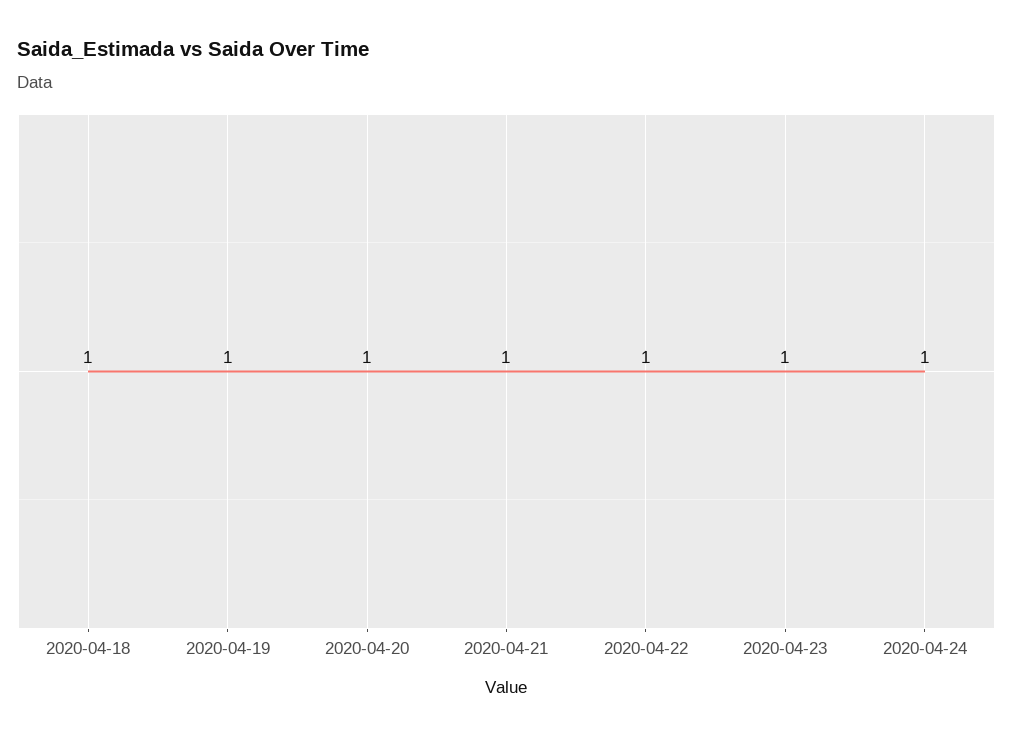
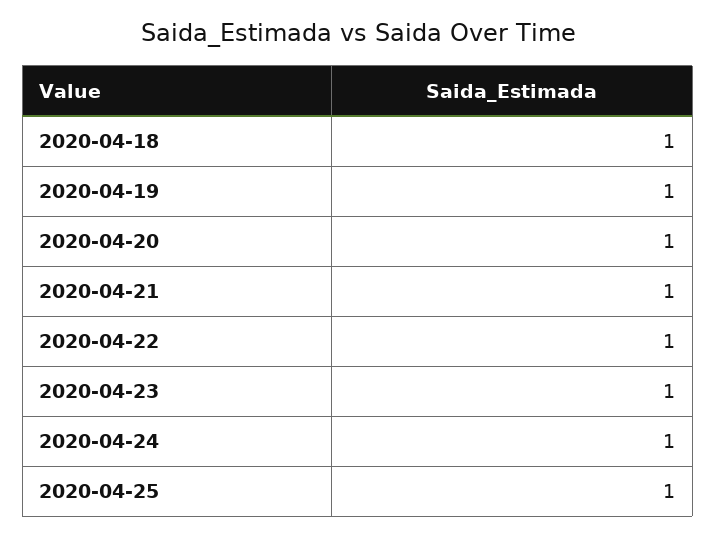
2020-04-25: none -> 1

